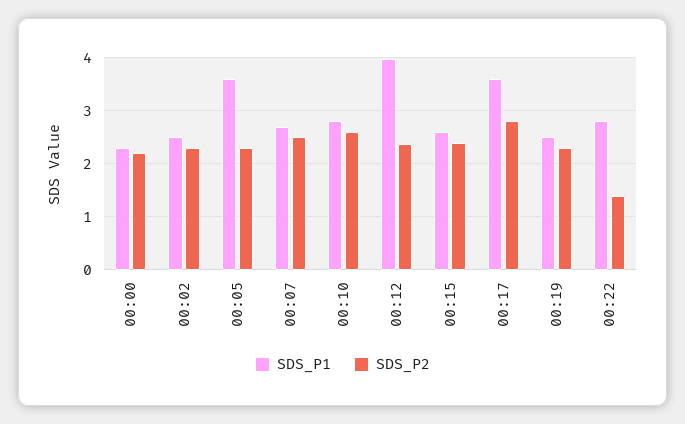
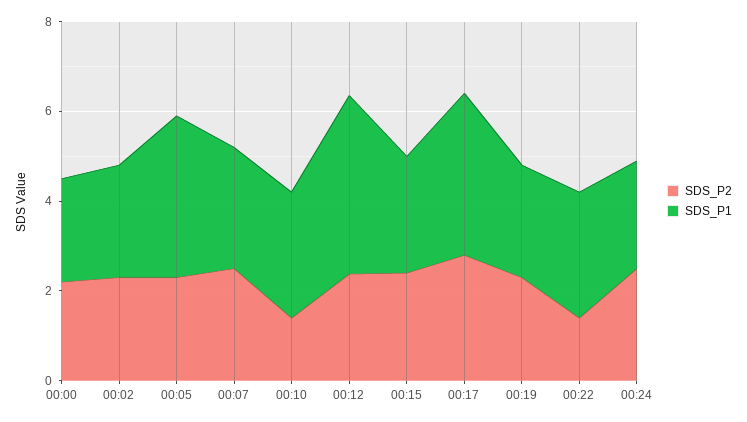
SDS_P2, 00:10: 2.6 -> 1.5
SDS_P2, 00:24: none -> 2.5
SDS_P1, 00:24: none -> 2.5

